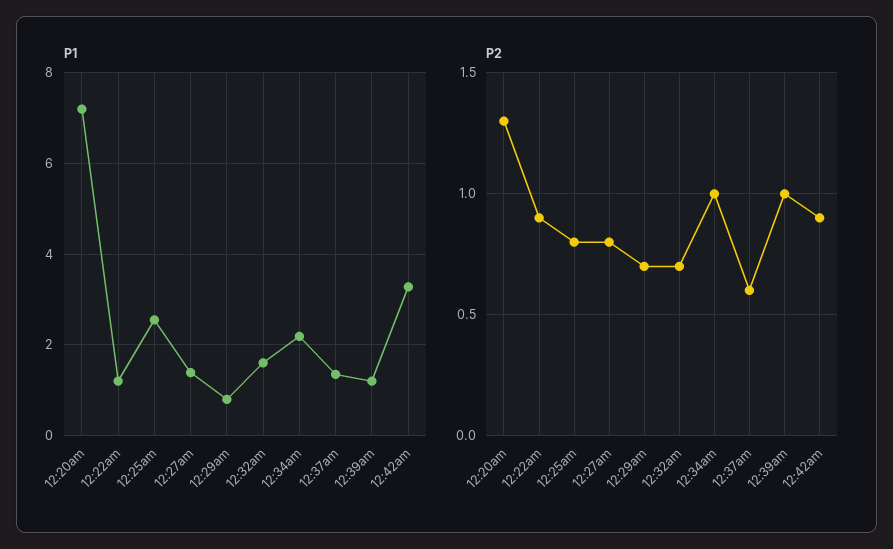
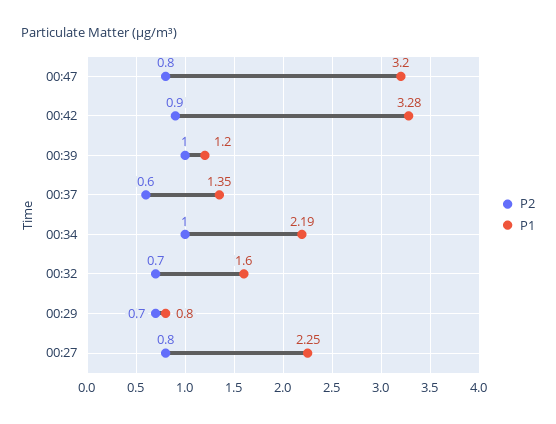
P1, 12:20am: 7.2 -> none
P1, 12:22am: 1.2 -> none
P1, 12:25am: 2.6 -> none
P1, 12:27am: 1.4 -> 2.25
P2, 12:20am: 1.3 -> none
P2, 12:22am: 0.9 -> none
P2, 12:25am: 0.8 -> none
P2, 00:47: none -> 0.8
P1, 00:47: none -> 3.2

